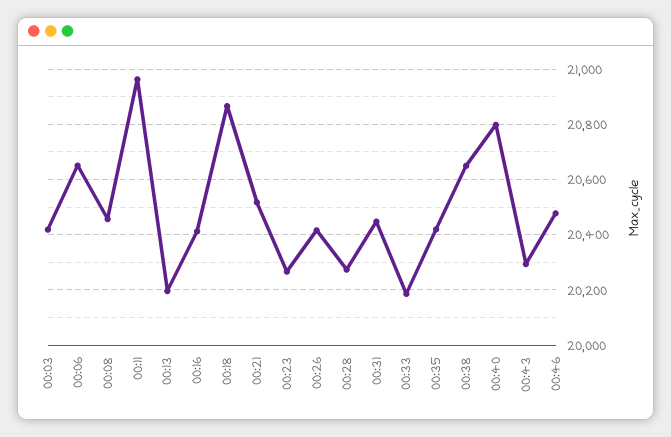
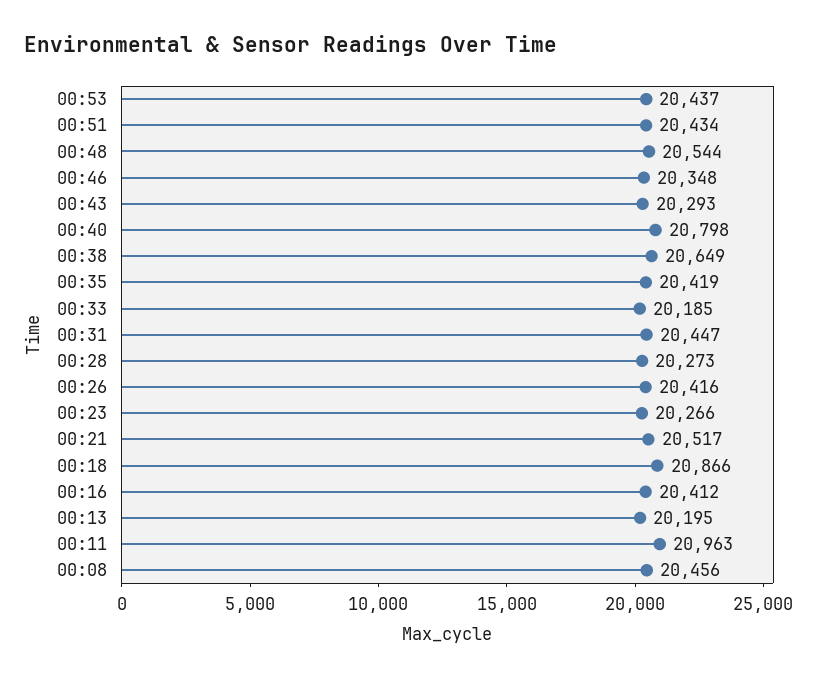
00:03: 20425 -> none
00:06: 20650 -> none
00:46: 20475 -> 20348
00:53: none -> 20437
00:51: none -> 20434
00:48: none -> 20544

